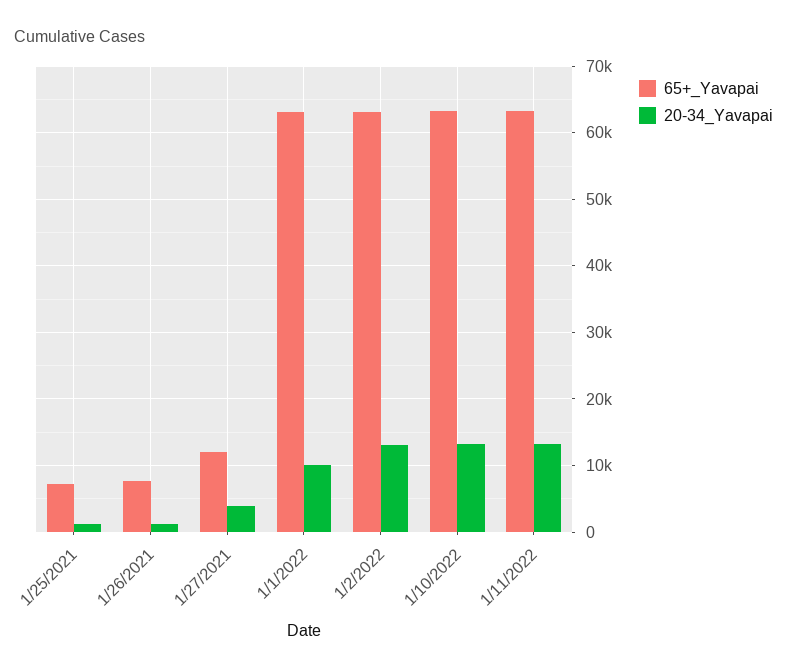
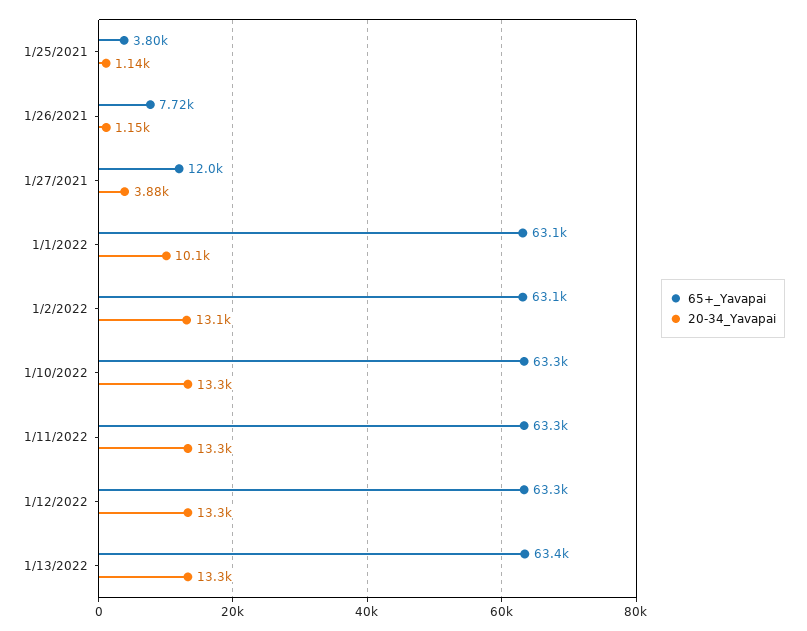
65+_Yavapai, 1/25/2021: 7000 -> 3800
65+_Yavapai, 1/12/2022: none -> 63300
20-34_Yavapai, 1/12/2022: none -> 13300
65+_Yavapai, 1/13/2022: none -> 63400
20-34_Yavapai, 1/13/2022: none -> 13300

